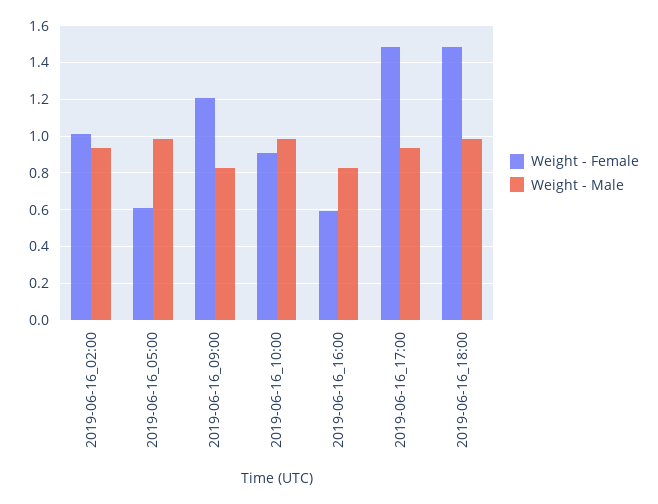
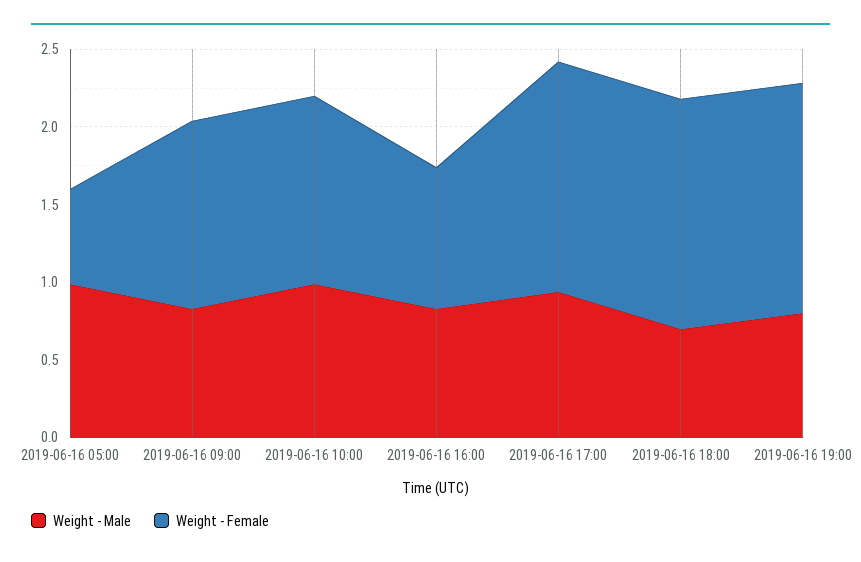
Weight - Female, 2019-06-16_02:00: 1 -> none
Weight - Male, 2019-06-16_02:00: 0.95 -> none
Weight - Female, 2019-06-16_10:00: 0.9 -> 1.2
Weight - Female, 2019-06-16_16:00: 0.6 -> 0.9
Weight - Male, 2019-06-16_18:00: 1 -> 0.7
Weight - Male, 2019-06-16 19:00: none -> 0.8
Weight - Female, 2019-06-16 19:00: none -> 1.5

